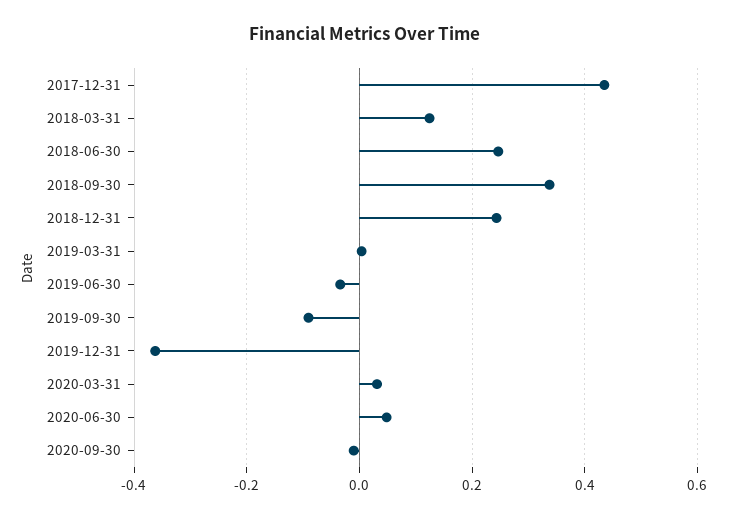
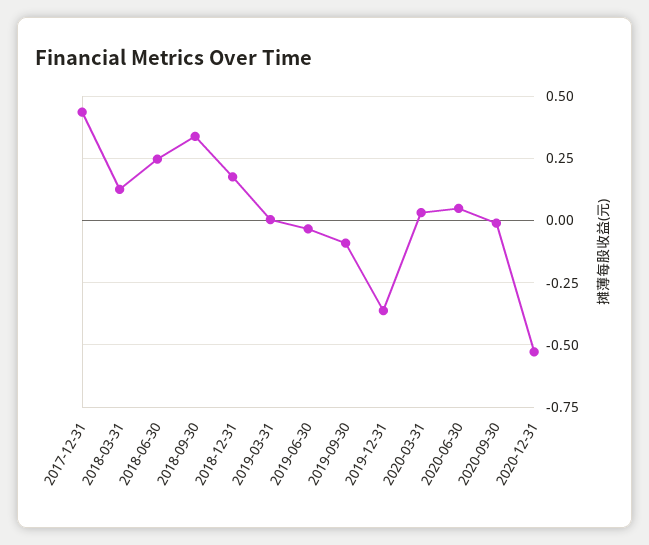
2018-12-31: 0.24 -> 0.175
2020-12-31: none -> -0.525

